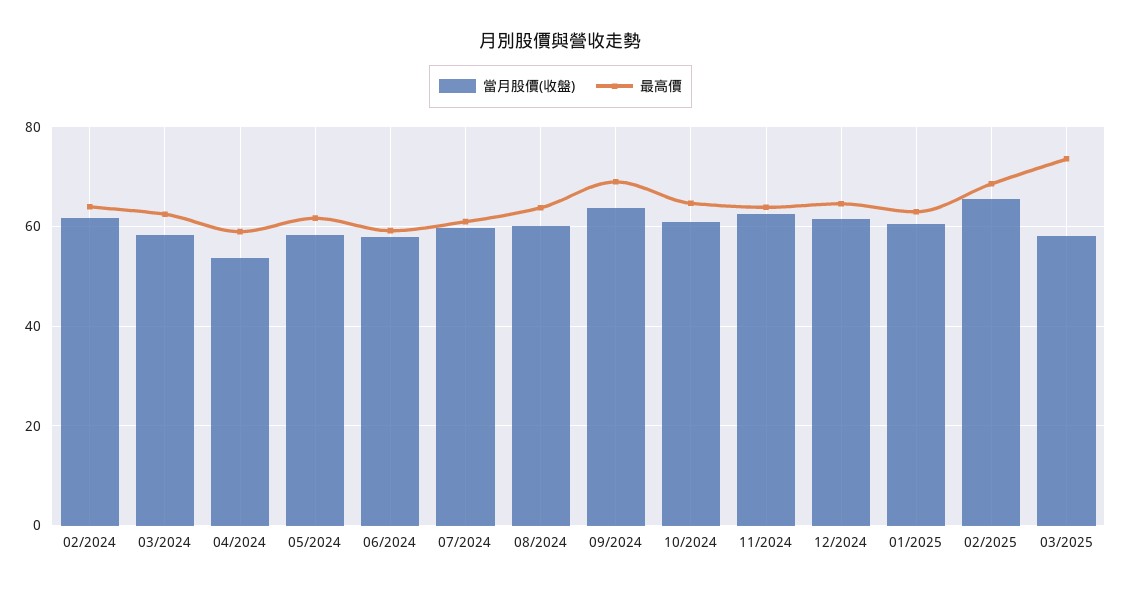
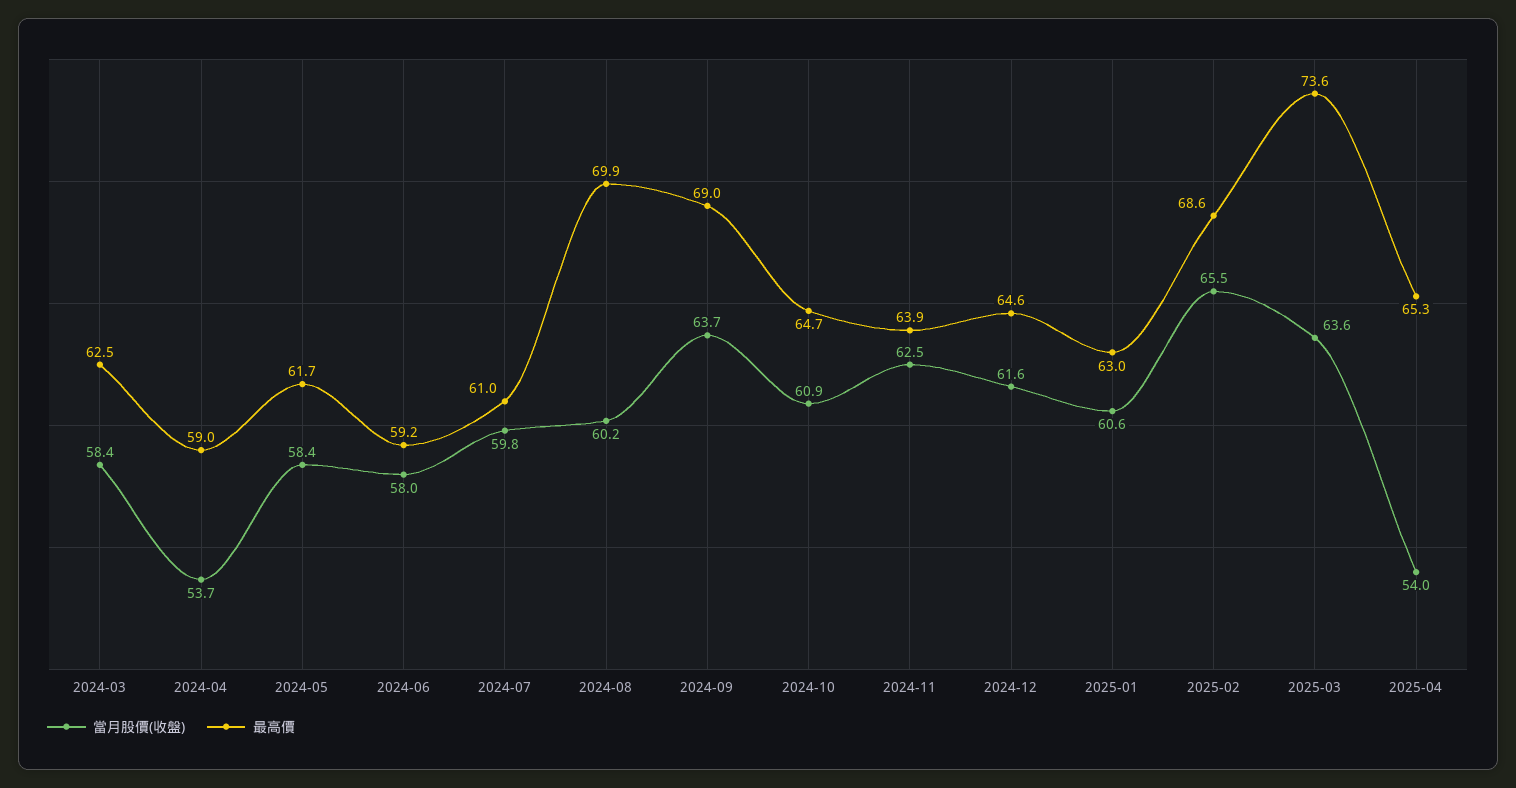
當月股價(收盤), 02/2024: 62 -> none
最高價, 02/2024: 64 -> none
最高價, 08/2024: 64 -> 69.9
當月股價(收盤), 03/2025: 58 -> 63.6
當月股價(收盤), 2025-04: none -> 54
最高價, 2025-04: none -> 65.3

